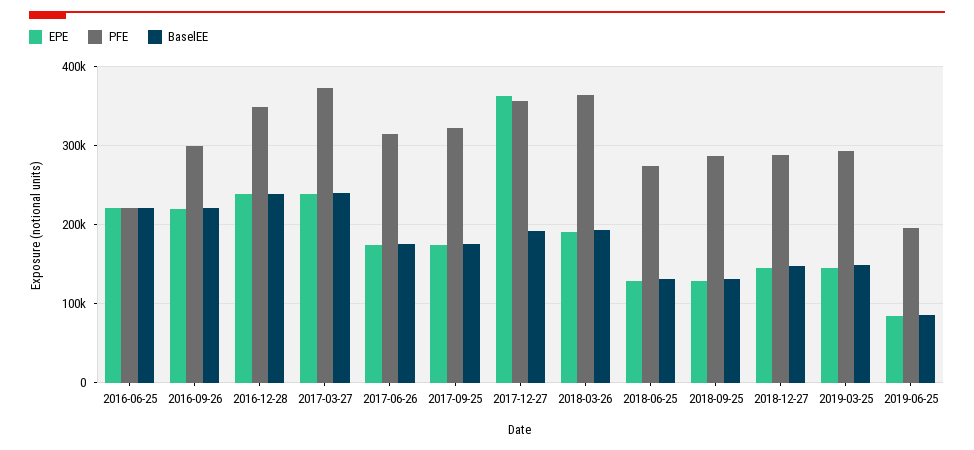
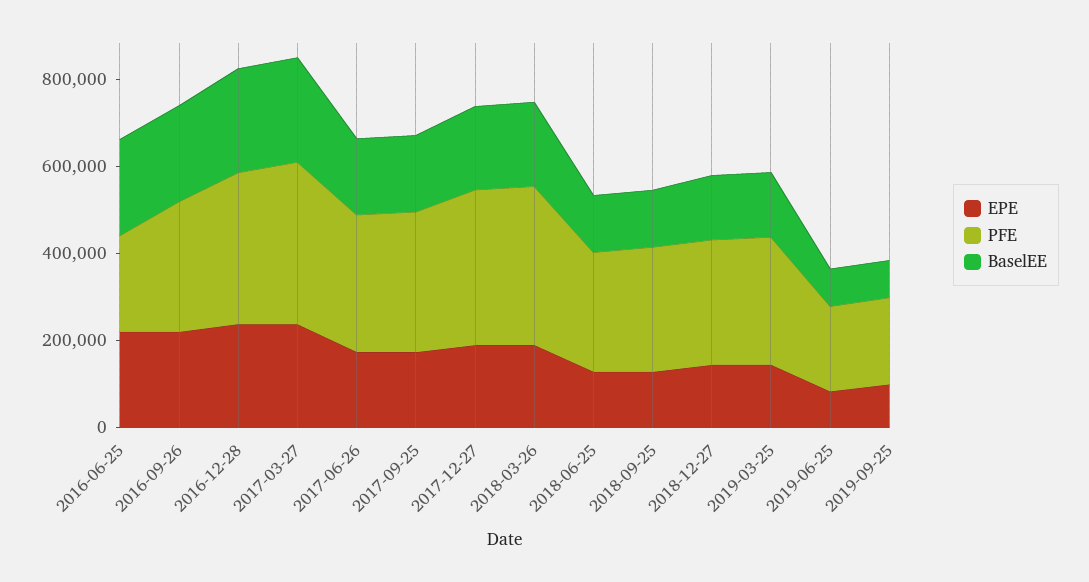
EPE, 2017-12-27: 360000 -> 200000
EPE, 2019-09-25: none -> 100000
PFE, 2019-09-25: none -> 200000
BaselEE, 2019-09-25: none -> 100000

